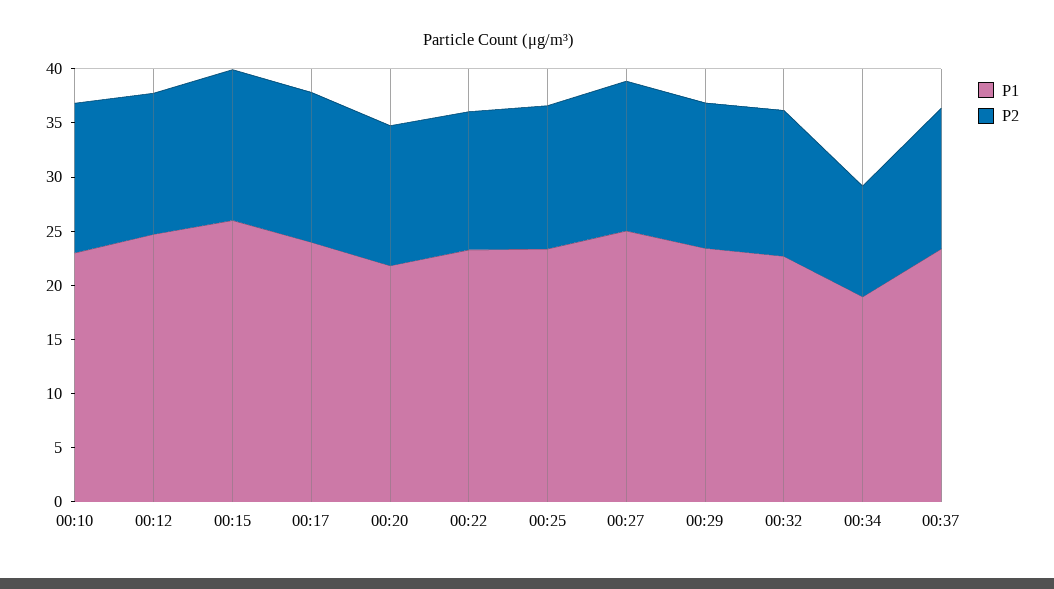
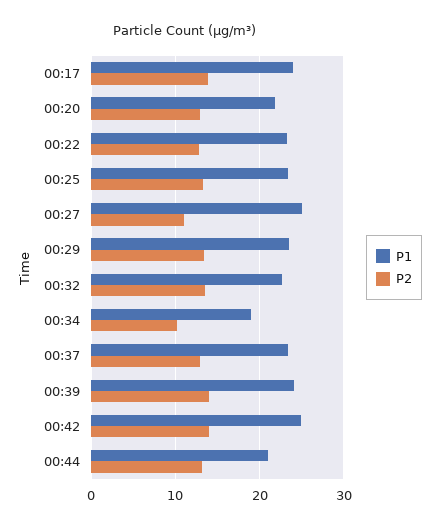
P1, 00:10: 23 -> none
P2, 00:10: 14 -> none
P1, 00:12: 25 -> none
P2, 00:12: 13 -> none
P1, 00:15: 26 -> none
P2, 00:15: 14 -> none
P2, 00:27: 14 -> 11
P1, 00:39: none -> 24
P2, 00:39: none -> 14
P1, 00:42: none -> 25
P2, 00:42: none -> 14
P1, 00:44: none -> 21
P2, 00:44: none -> 13

